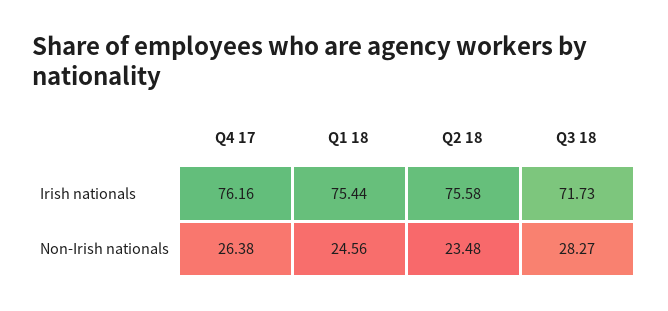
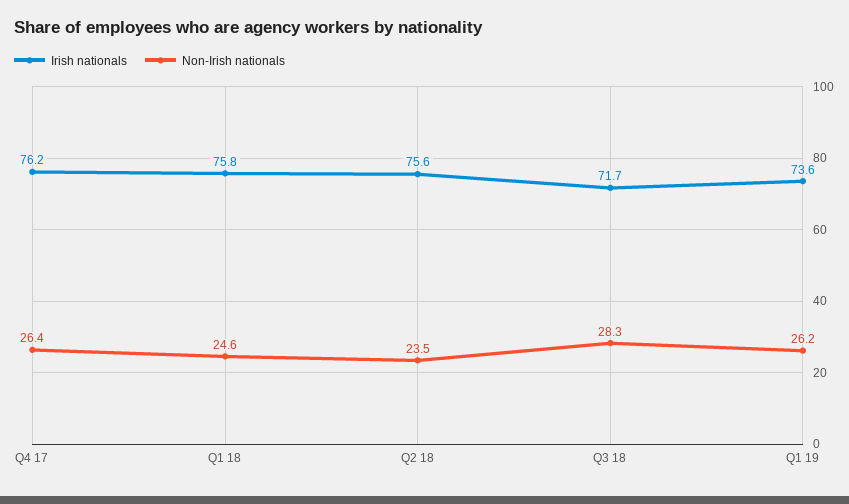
Irish nationals, Q1 18: 75.44 -> 75.8
Irish nationals, Q1 19: none -> 73.6
Non-Irish nationals, Q1 19: none -> 26.2

